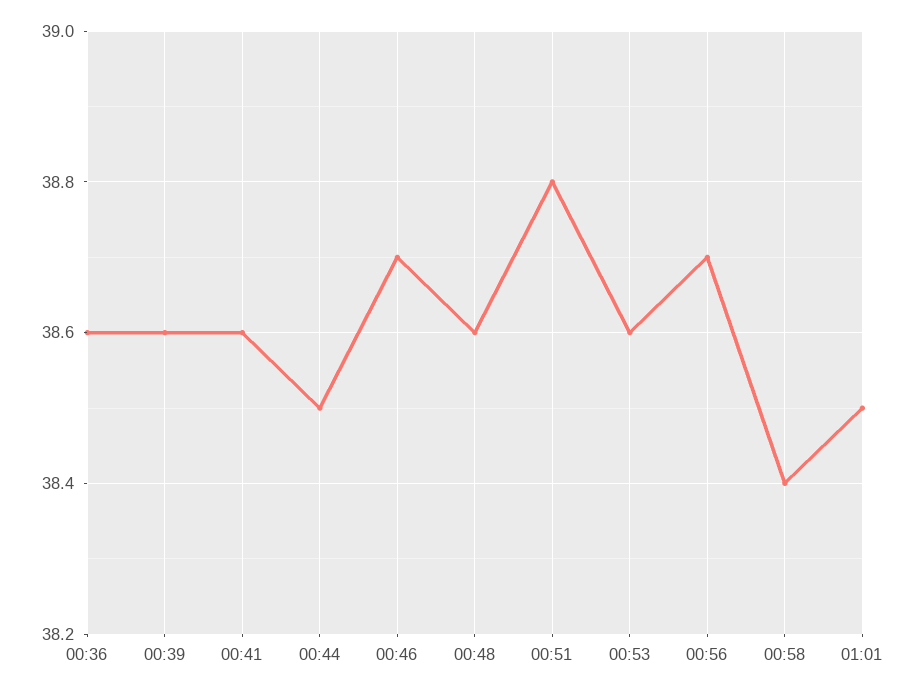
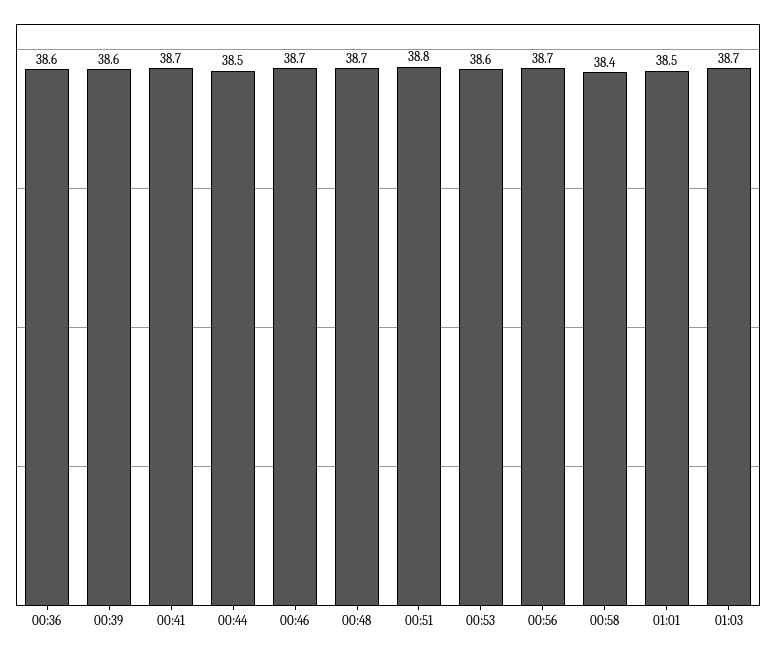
00:41: 38.6 -> 38.7
00:48: 38.6 -> 38.7
01:03: none -> 38.7

